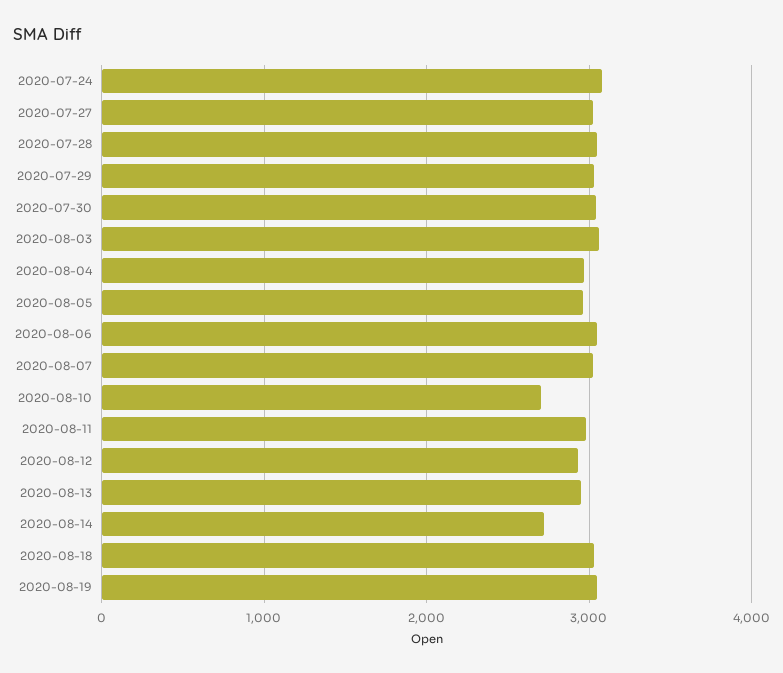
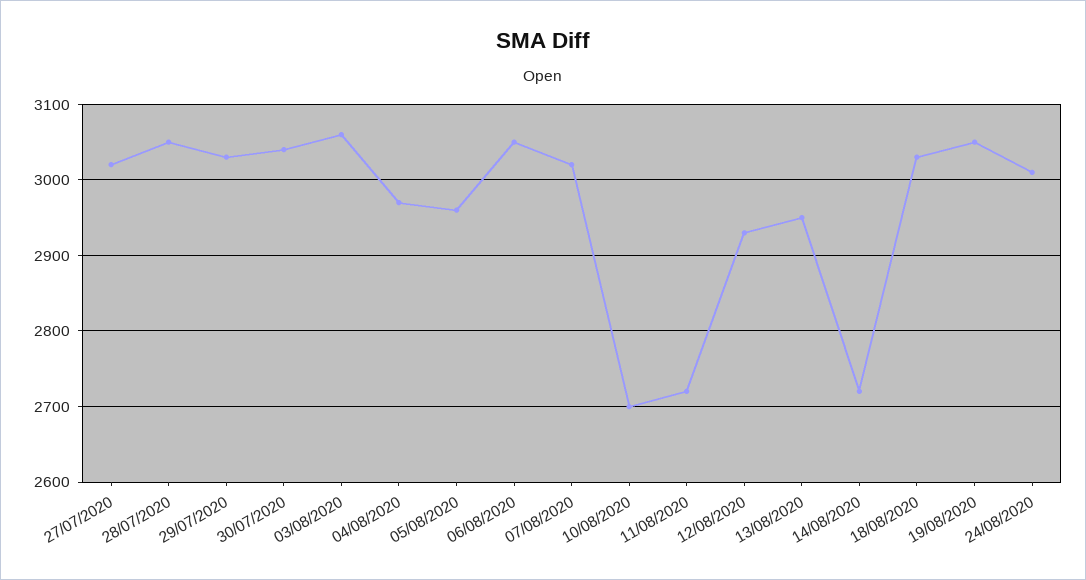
2020-07-24: 3100 -> none
2020-08-11: 3000 -> 2720
24/08/2020: none -> 3010

